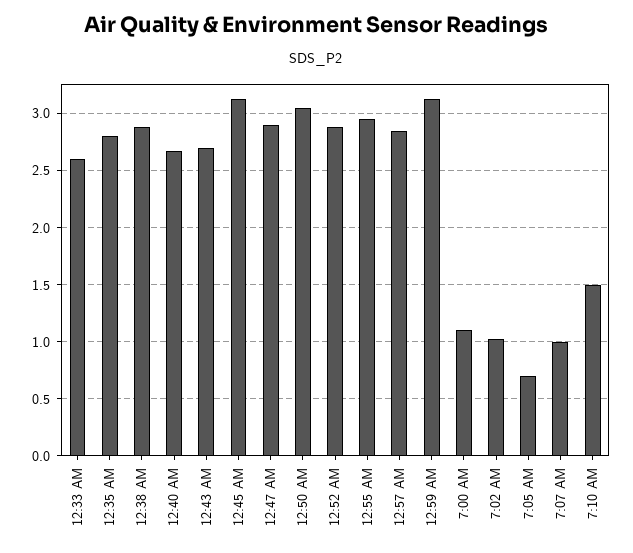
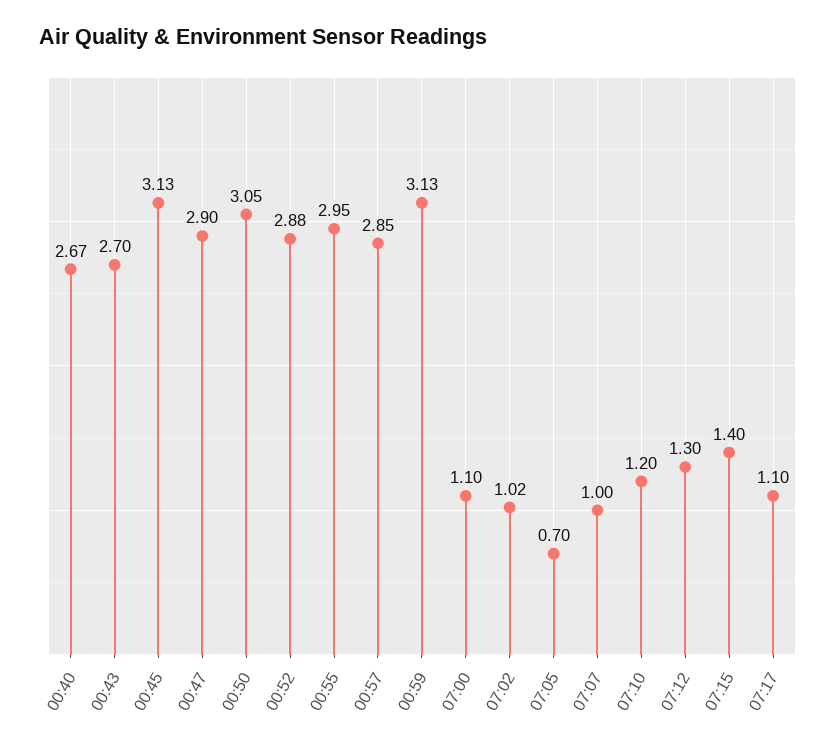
12:33 AM: 2.6 -> none
12:35 AM: 2.8 -> none
12:38 AM: 2.9 -> none
7:10 AM: 1.5 -> 1.2
07:12: none -> 1.3
07:15: none -> 1.4
07:17: none -> 1.1

